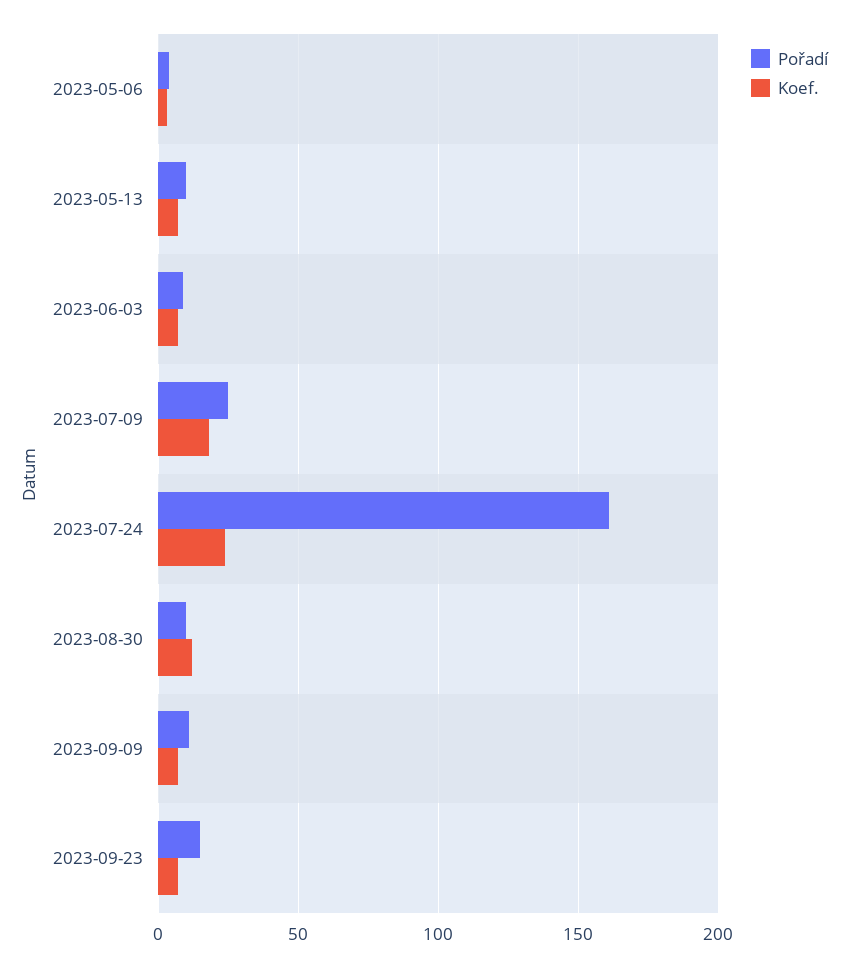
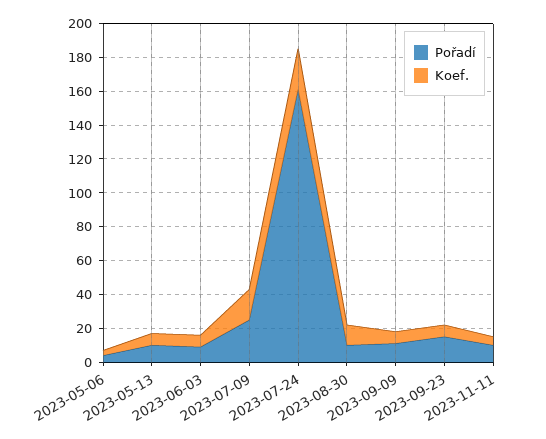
Pořadí, 2023-11-11: none -> 10
Koef., 2023-11-11: none -> 5

